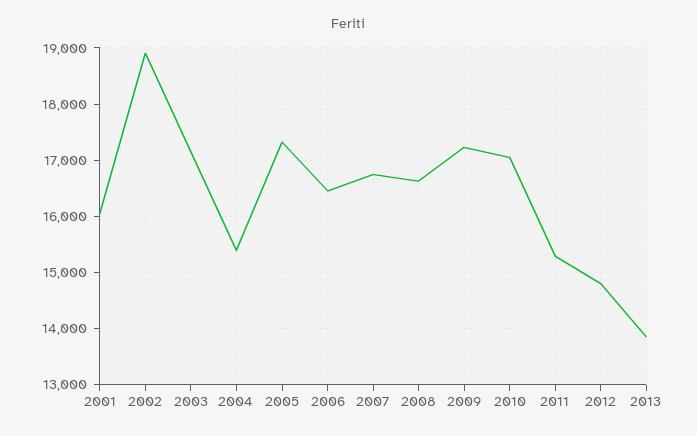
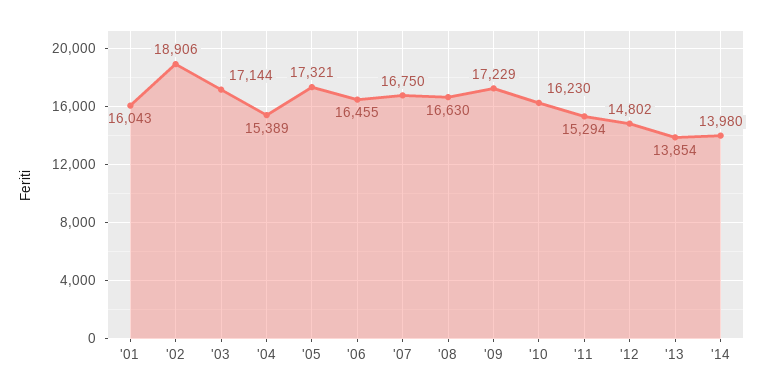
2010: 17000 -> 16230
'14: none -> 13980

